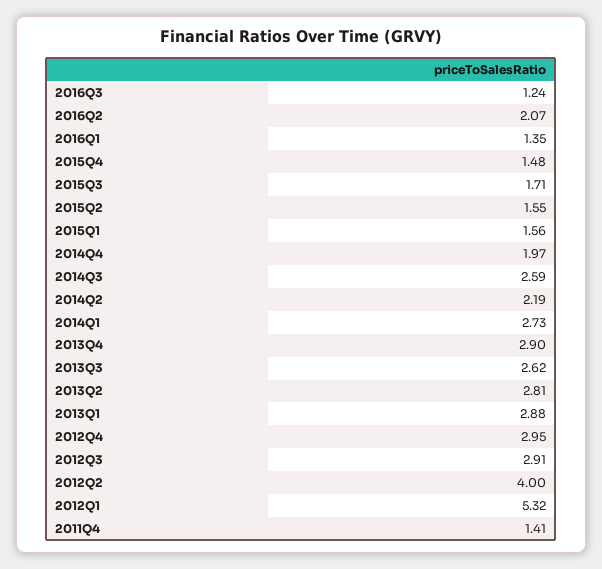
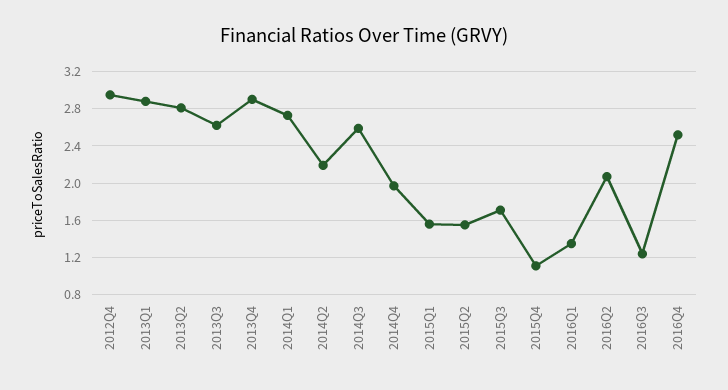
2015Q4: 1.48 -> 1.1
2012Q3: 2.91 -> none
2012Q2: 4 -> none
2012Q1: 5.32 -> none
2011Q4: 1.41 -> none
2016Q4: none -> 2.5

